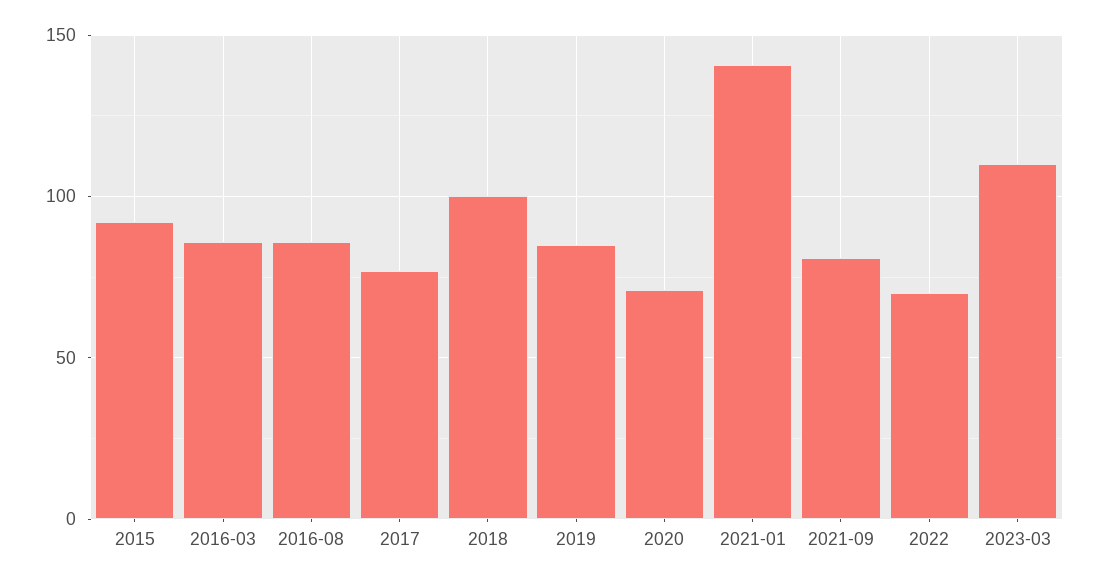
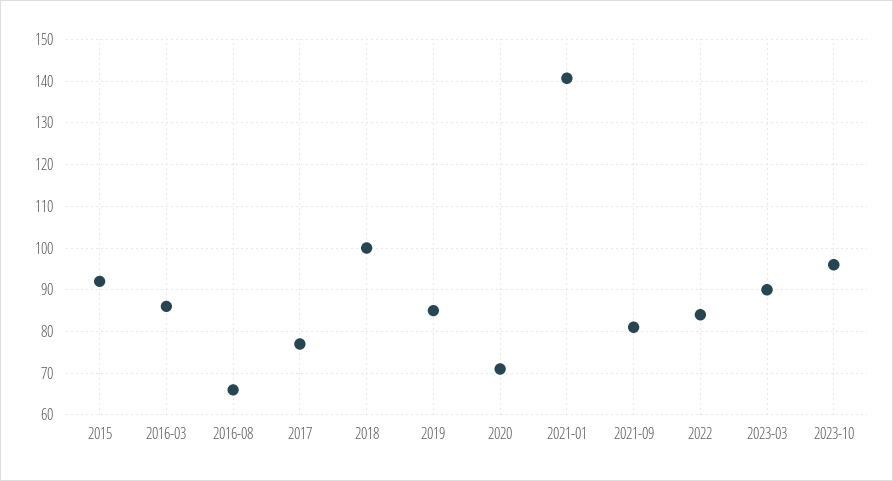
2016-08: 85 -> 66
2022: 70 -> 84
2023-03: 110 -> 90
2023-10: none -> 96

